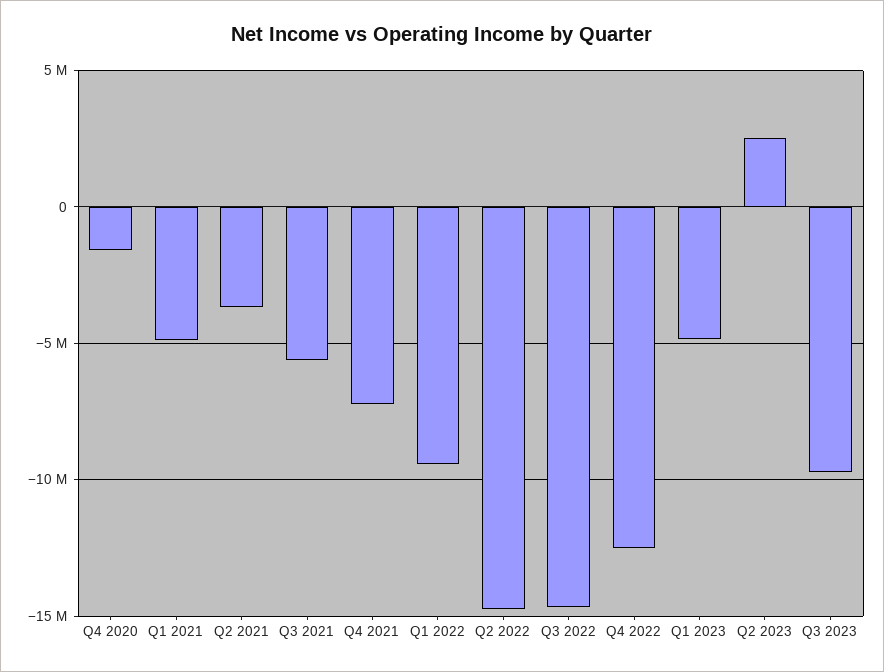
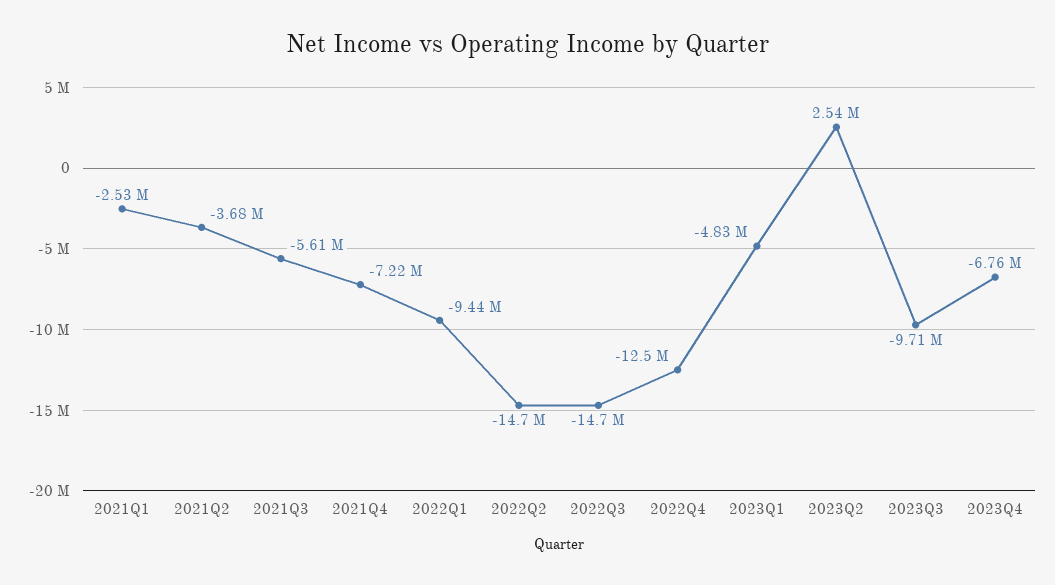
Q4 2020: -1500000 -> none
Q1 2021: -5000000 -> -2530000
2023Q4: none -> -6760000

